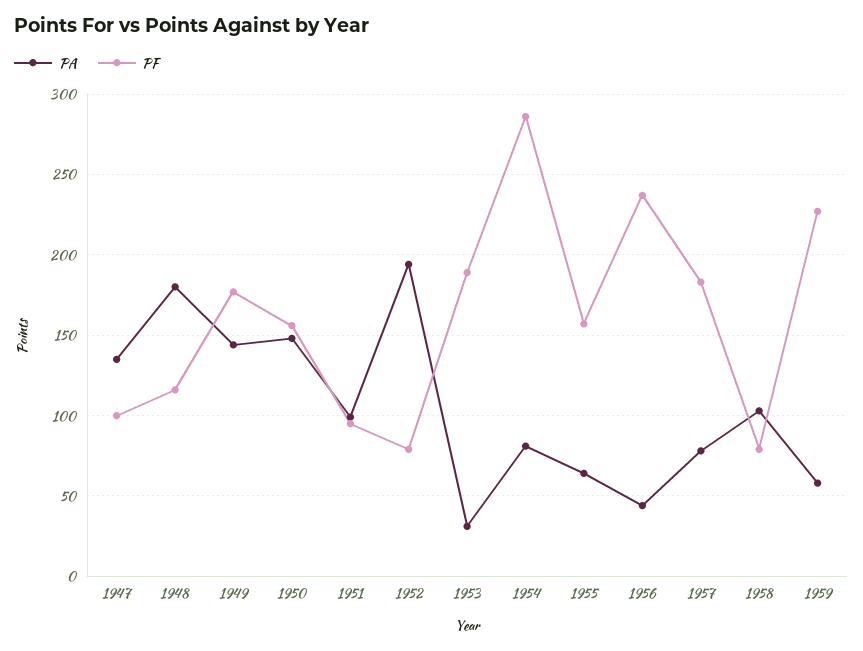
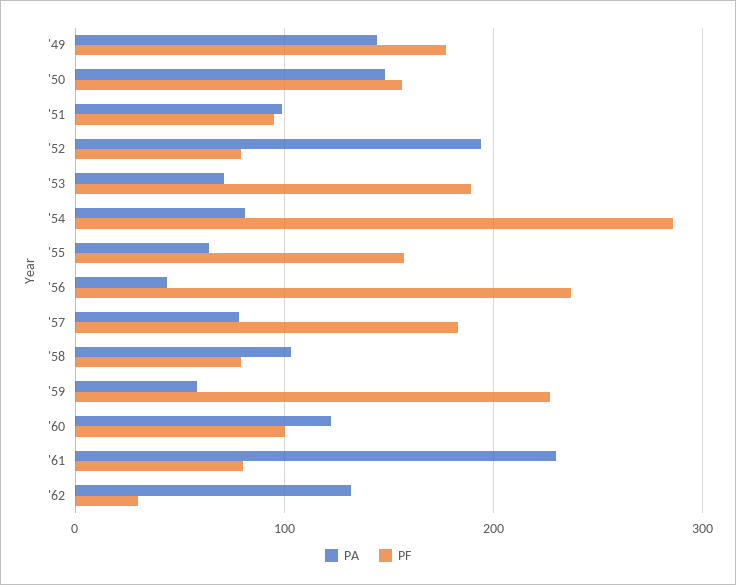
PA, 1947: 135 -> none
PF, 1947: 100 -> none
PA, 1948: 180 -> none
PF, 1948: 115 -> none
PA, 1953: 30 -> 70
PA, '60: none -> 120
PF, '60: none -> 100
PA, '61: none -> 230
PF, '61: none -> 80
PA, '62: none -> 130
PF, '62: none -> 30

